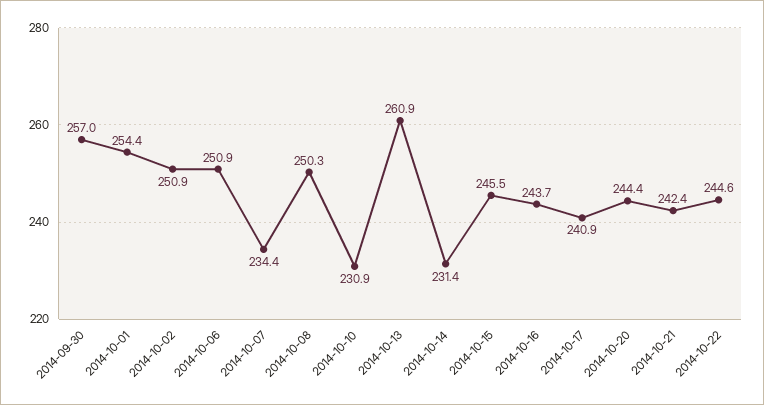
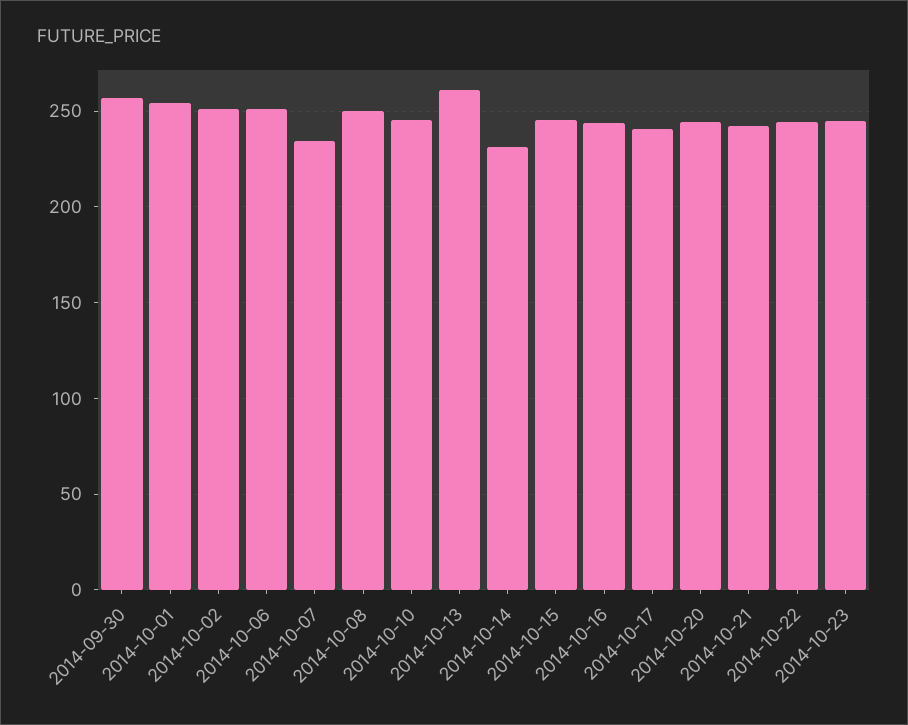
2014-10-10: 230.9 -> 245
2014-10-23: none -> 245

